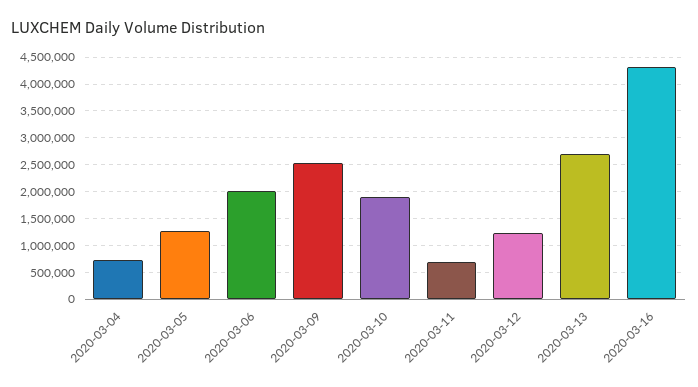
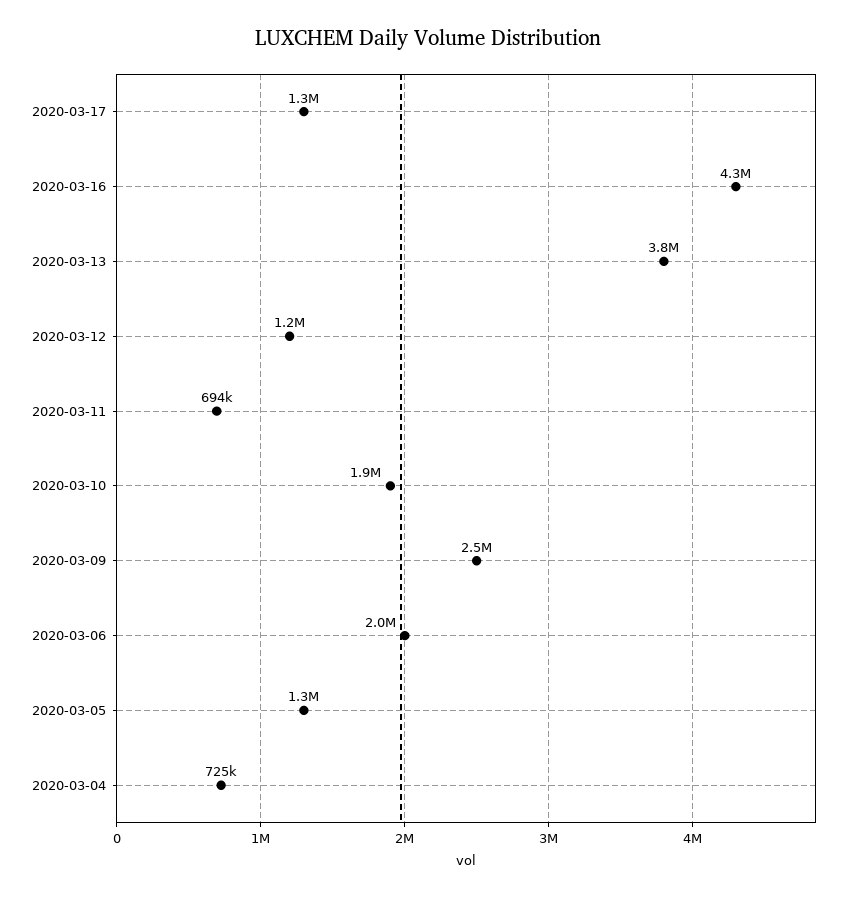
2020-03-13: 2750000 -> 3800000
2020-03-17: none -> 1300000

